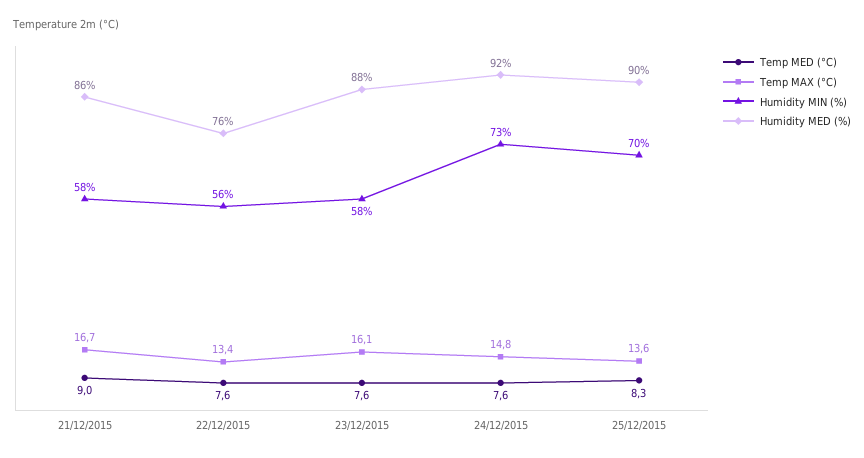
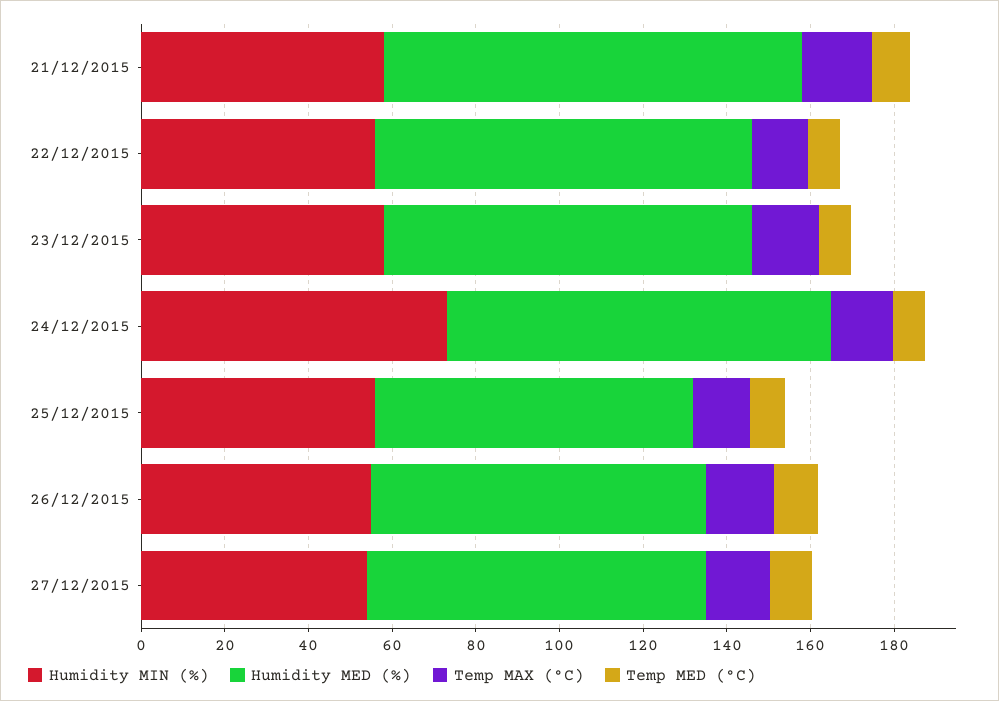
Humidity MED (%), 21/12/2015: 86 -> 100
Humidity MED (%), 22/12/2015: 76 -> 90
Humidity MIN (%), 25/12/2015: 70 -> 55
Humidity MED (%), 25/12/2015: 90 -> 75
Humidity MIN (%), 26/12/2015: none -> 55
Humidity MED (%), 26/12/2015: none -> 80
Temp MAX (°C), 26/12/2015: none -> 15
Temp MED (°C), 26/12/2015: none -> 10
Humidity MIN (%), 27/12/2015: none -> 55
Humidity MED (%), 27/12/2015: none -> 80
Temp MAX (°C), 27/12/2015: none -> 15
Temp MED (°C), 27/12/2015: none -> 10

